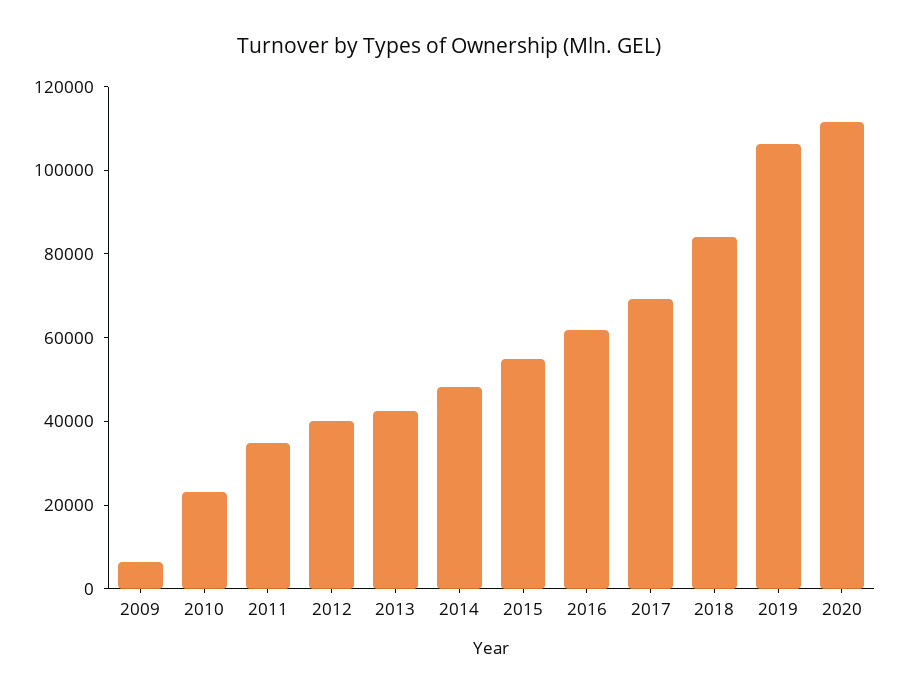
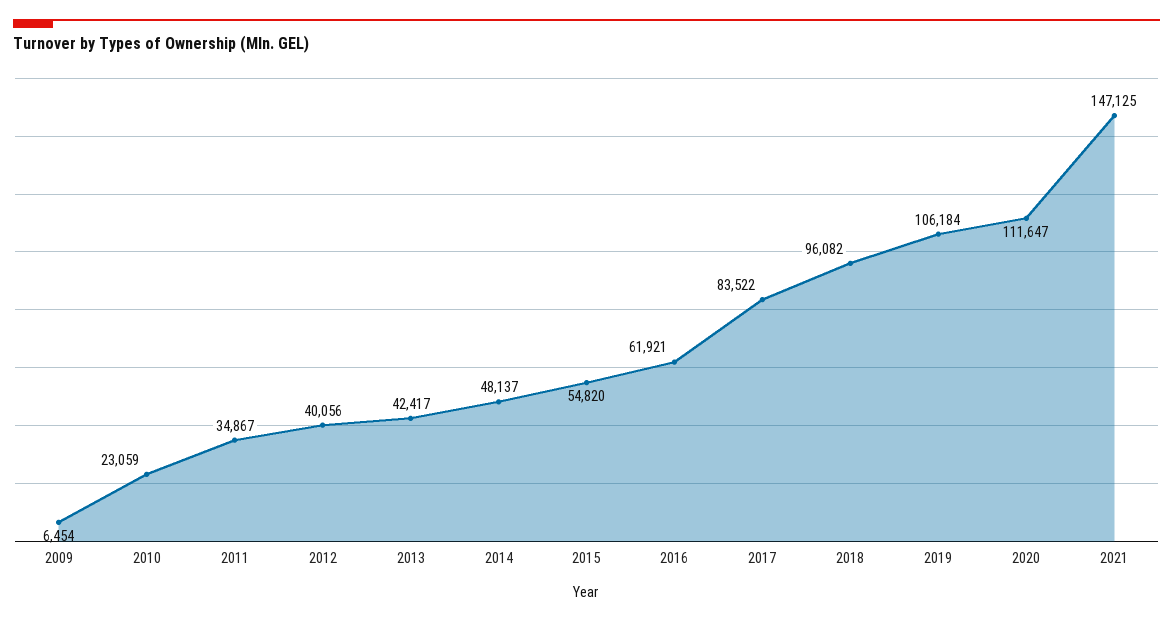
2017: 70000 -> 83522
2018: 85000 -> 96082
2021: none -> 147125

